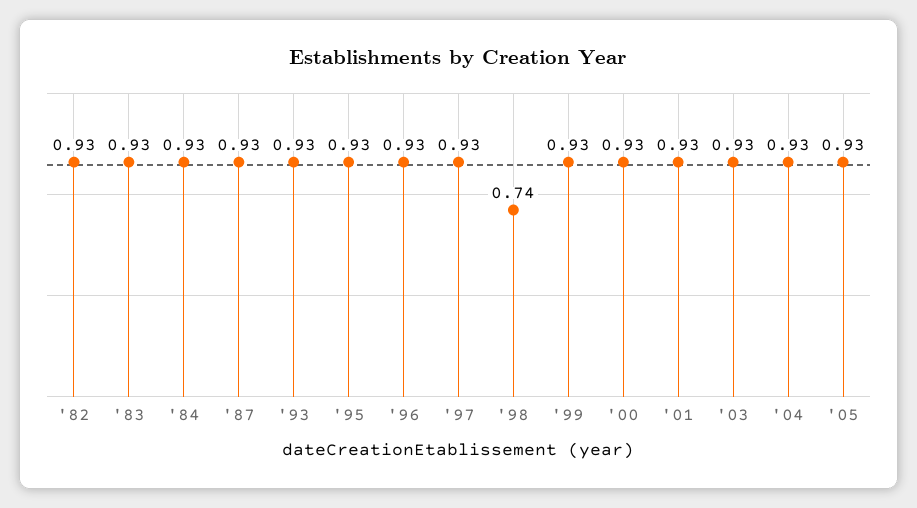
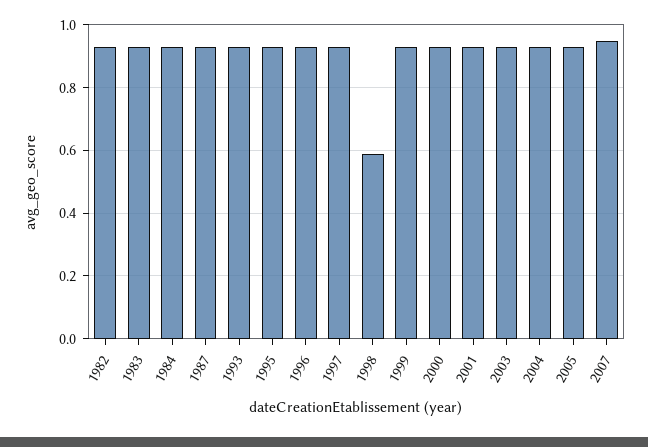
'98: 0.74 -> 0.6
2007: none -> 0.95

